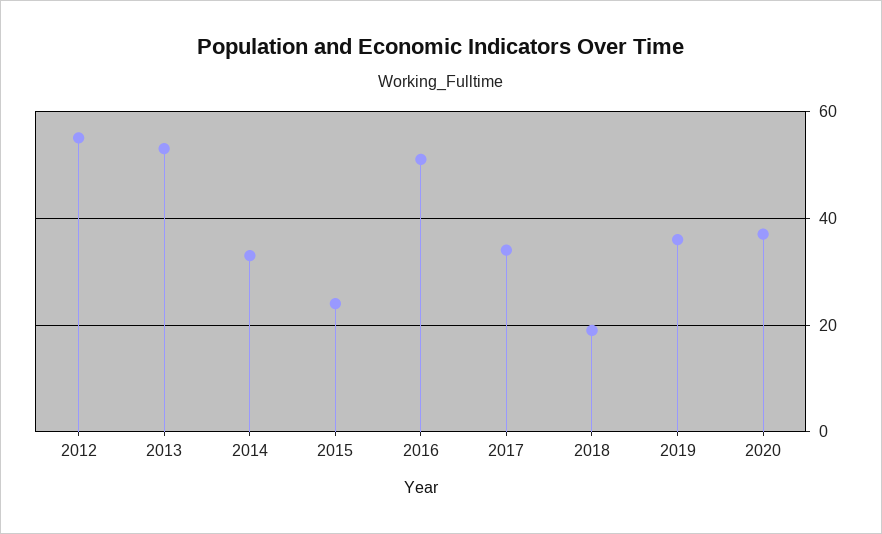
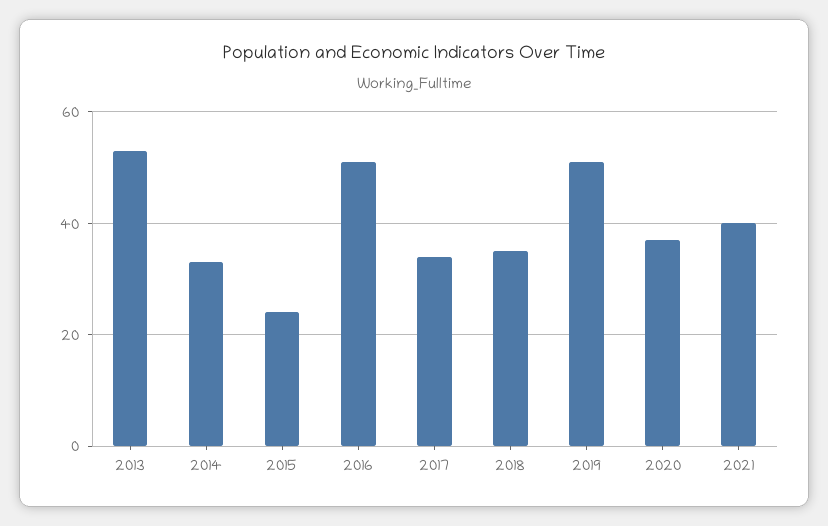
2012: 55 -> none
2018: 20 -> 35
2019: 35 -> 50
2021: none -> 40

